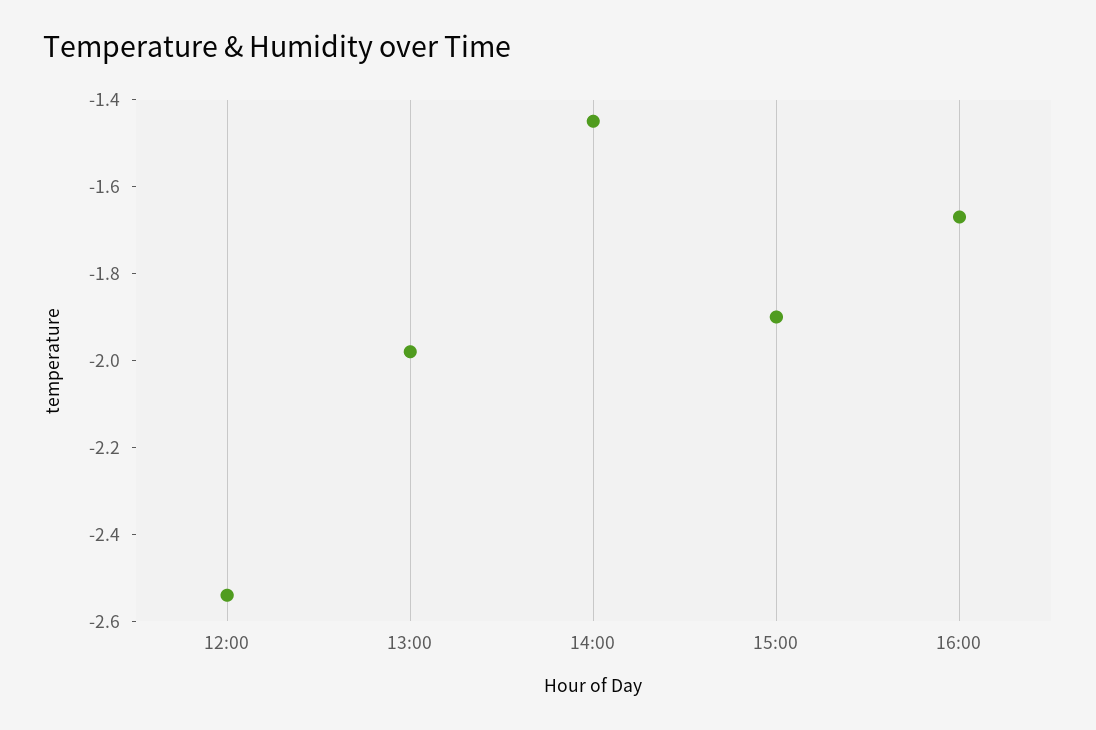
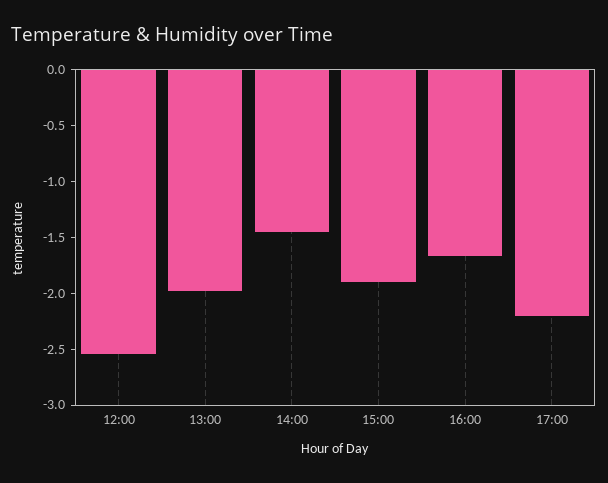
17:00: none -> -2.2

